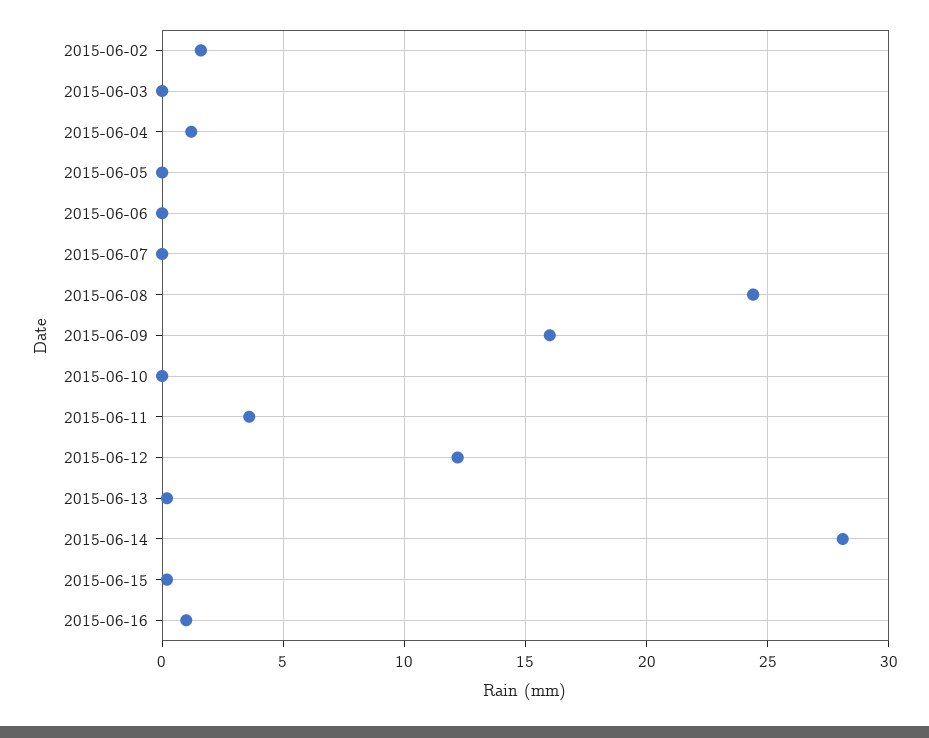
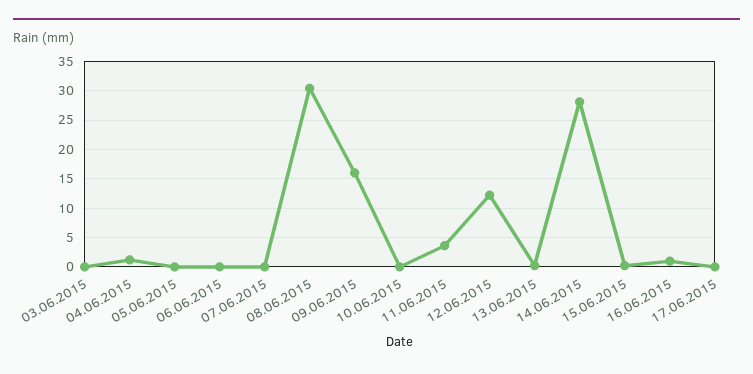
2015-06-02: 1.5 -> none
2015-06-08: 24.5 -> 30
17.06.2015: none -> 0

